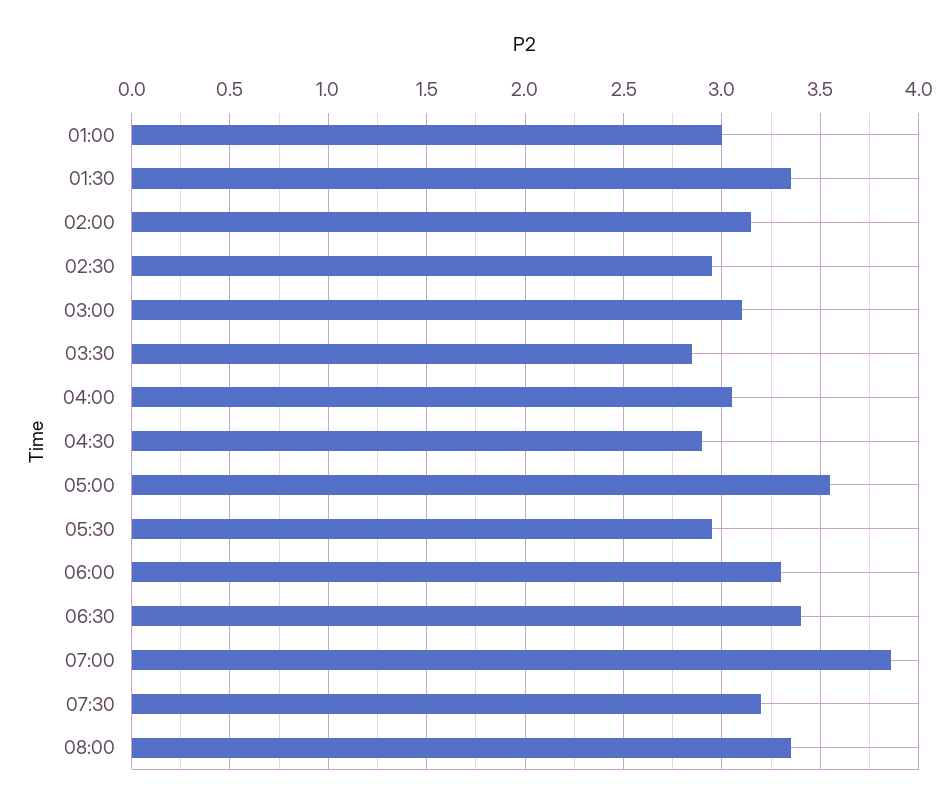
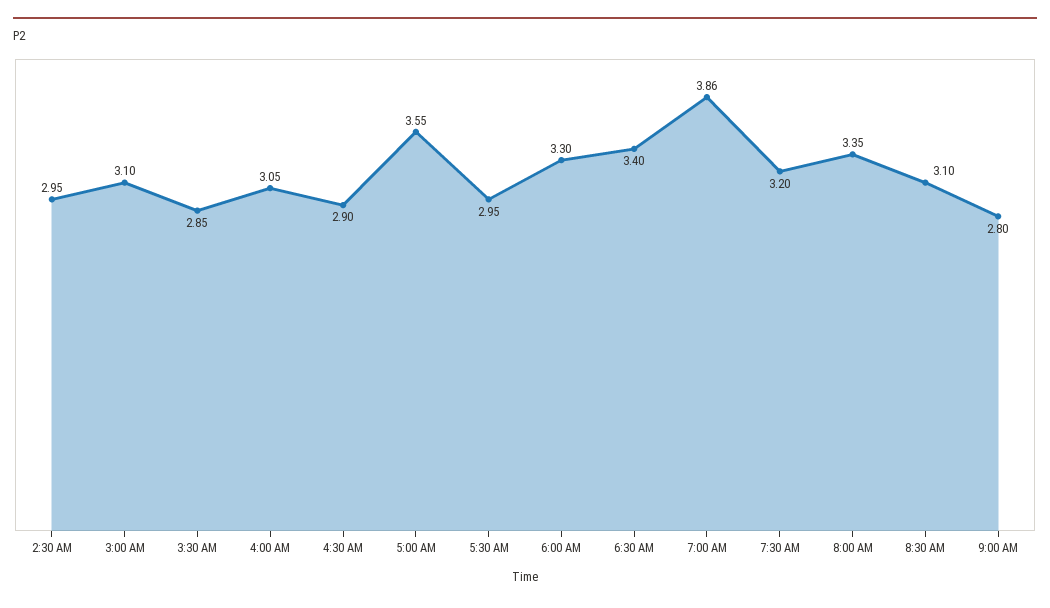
01:00: 3 -> none
01:30: 3.35 -> none
02:00: 3.15 -> none
8:30 AM: none -> 3.1
9:00 AM: none -> 2.8

